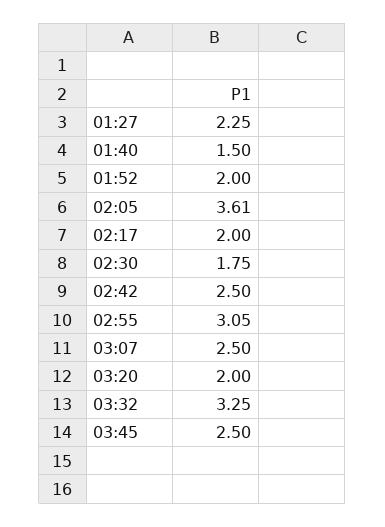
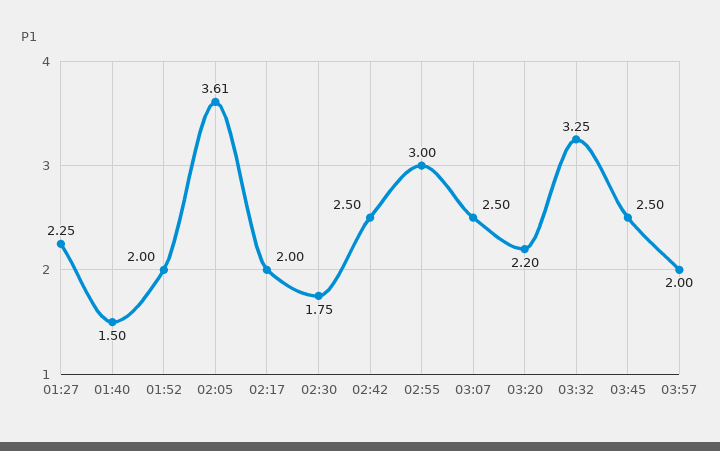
02:55: 3.05 -> 3
03:20: 2 -> 2.2
03:57: none -> 2

